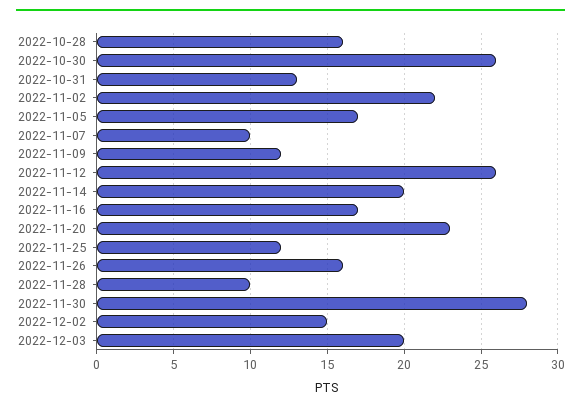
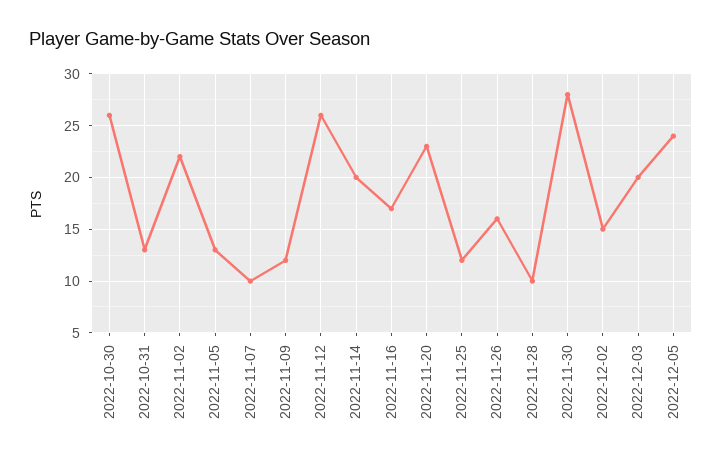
2022-10-28: 16 -> none
2022-11-05: 17 -> 13
2022-12-05: none -> 24

